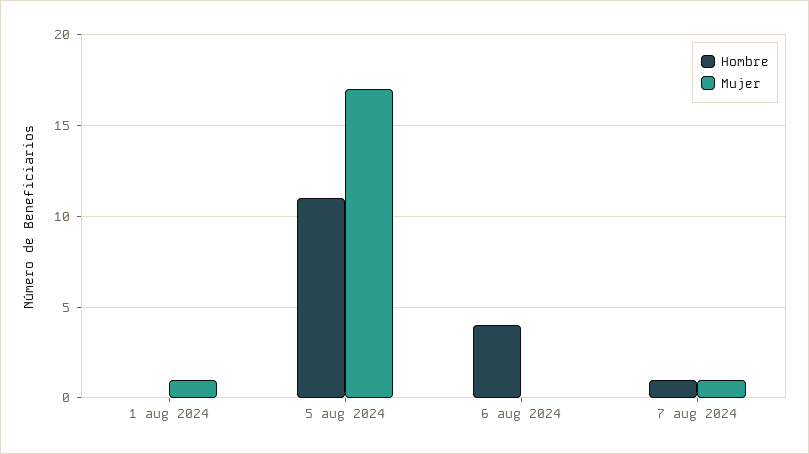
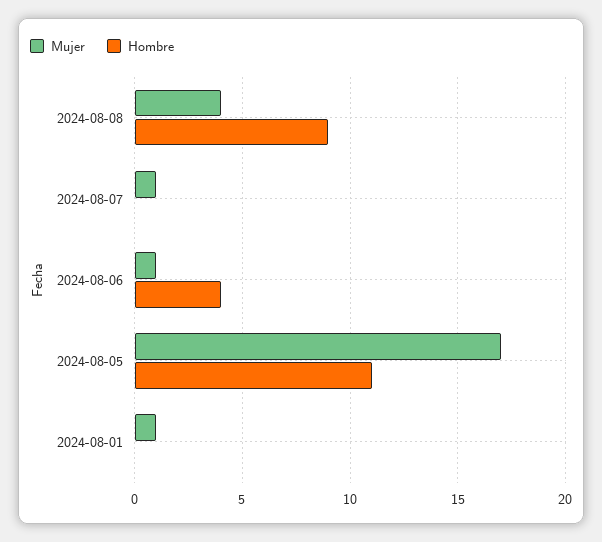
Mujer, 6 aug 2024: 0 -> 1
Hombre, 7 aug 2024: 1 -> 0
Mujer, 2024-08-08: none -> 4
Hombre, 2024-08-08: none -> 9

